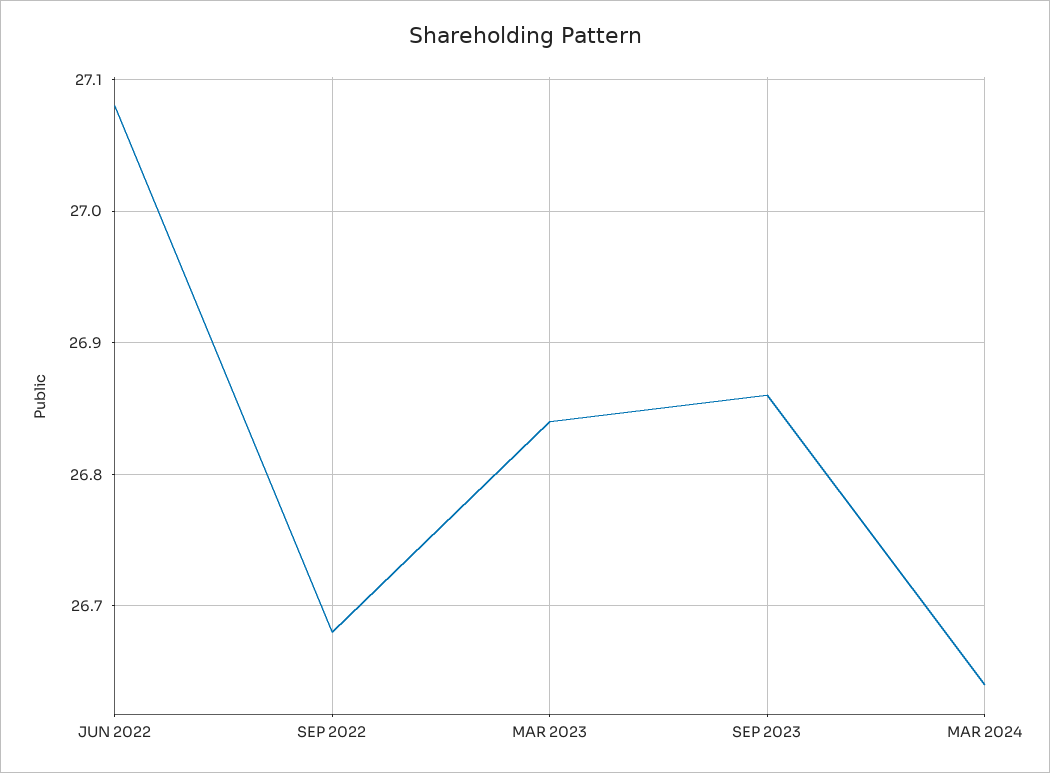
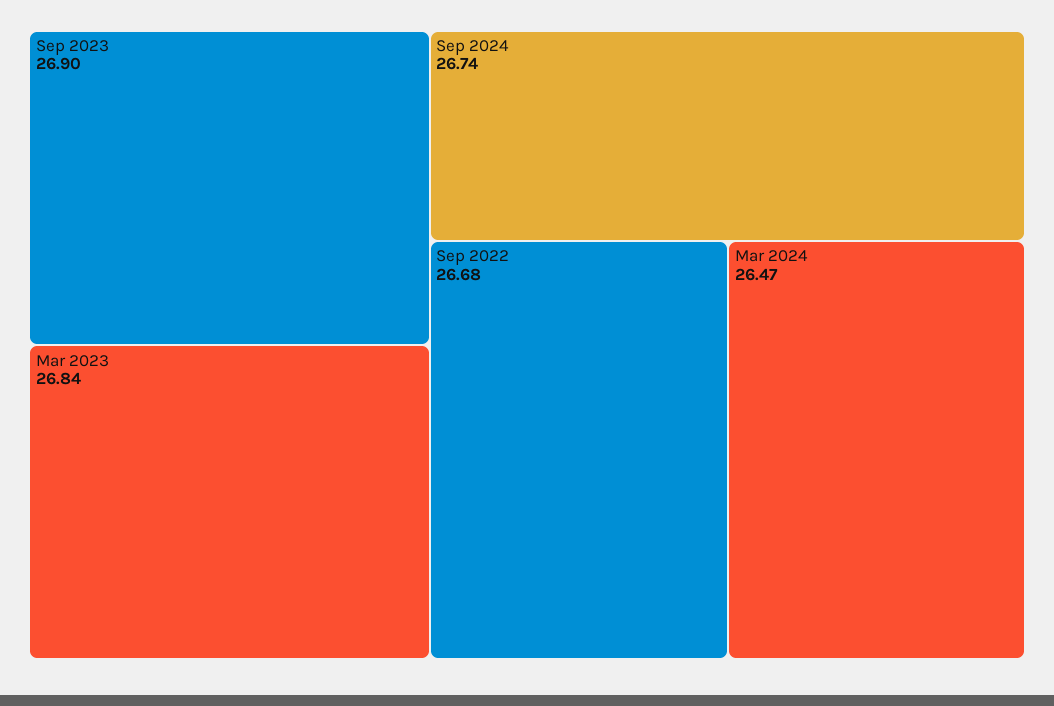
JUN 2022: 27.08 -> none
SEP 2023: 26.86 -> 26.9
MAR 2024: 26.64 -> 26.47
Sep 2024: none -> 26.74

